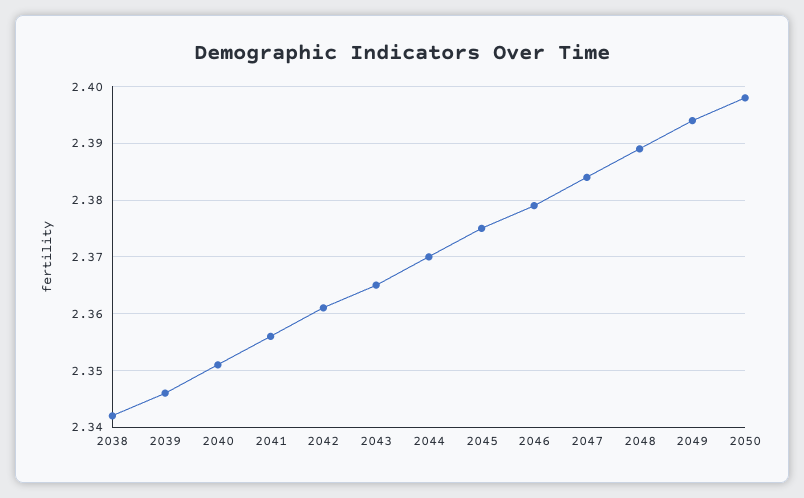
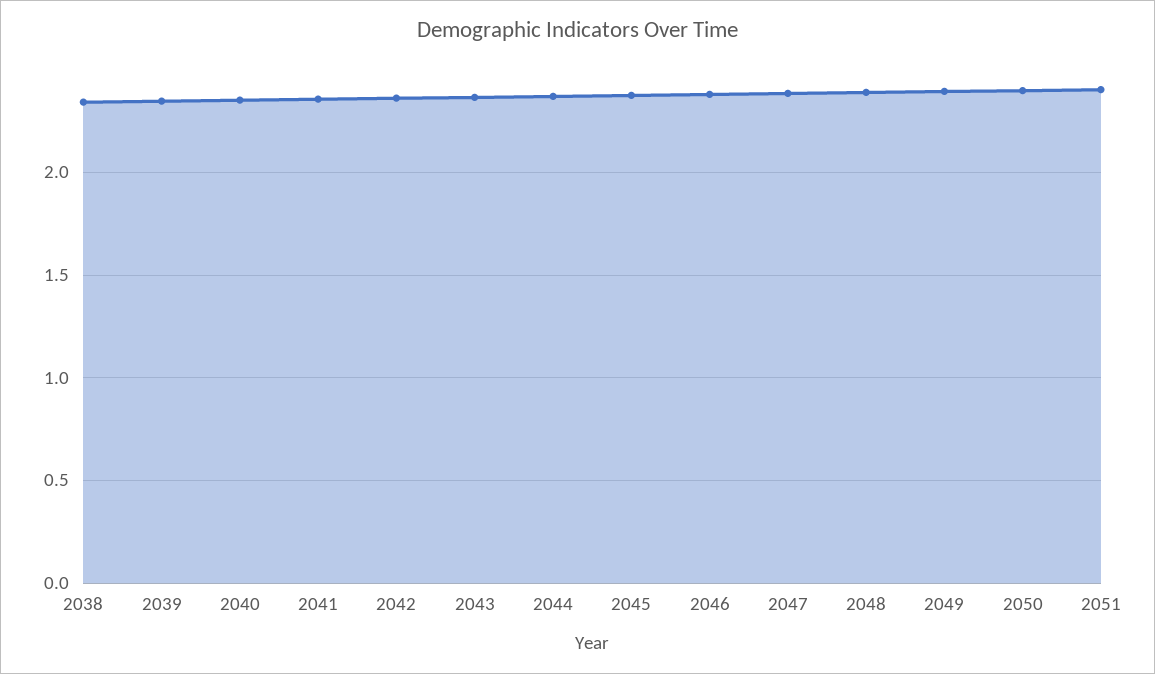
2051: none -> 2.4

